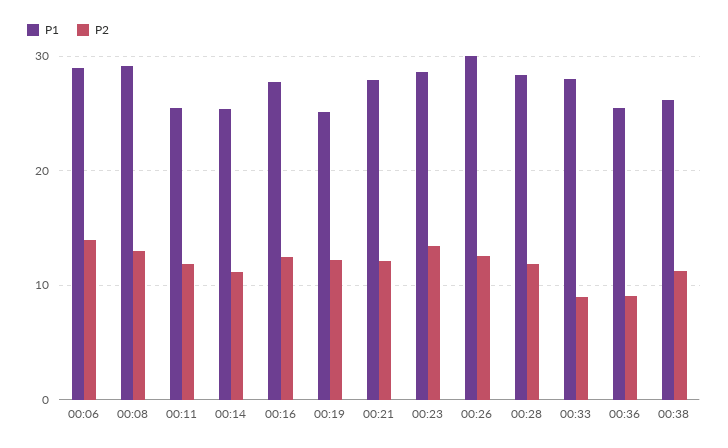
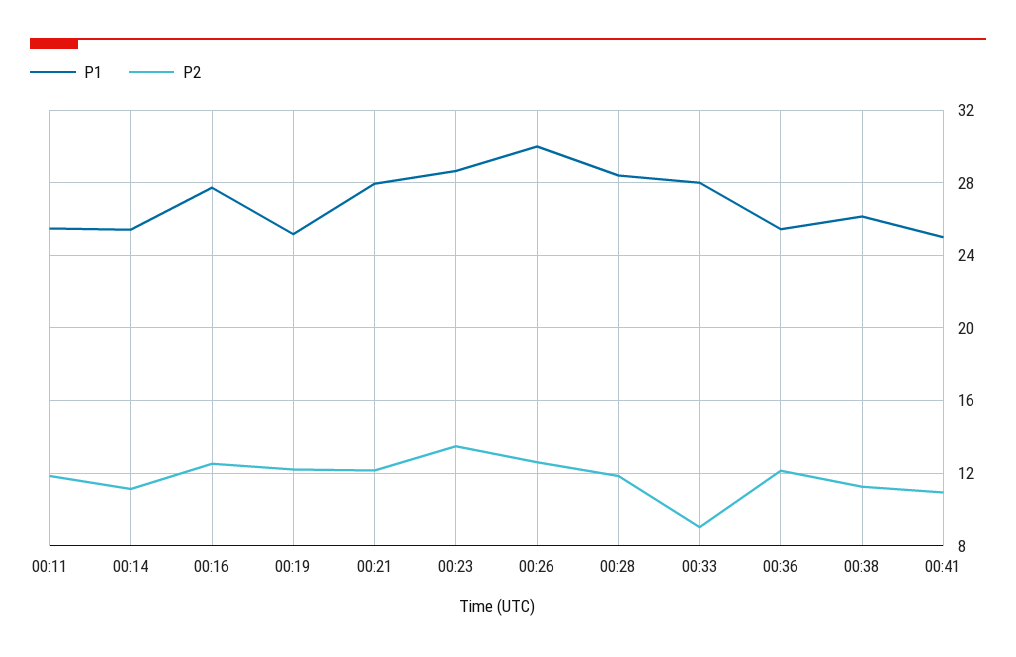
P1, 00:06: 29 -> none
P2, 00:06: 14 -> none
P1, 00:08: 29 -> none
P2, 00:08: 13 -> none
P2, 00:36: 9 -> 12
P1, 00:41: none -> 25
P2, 00:41: none -> 11

